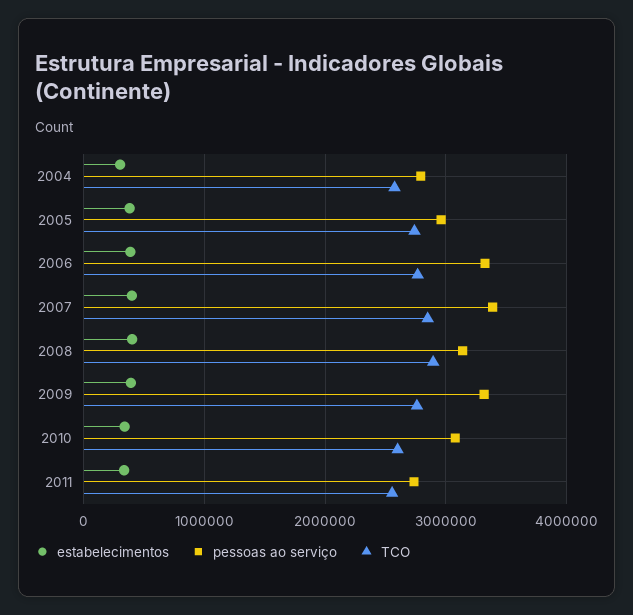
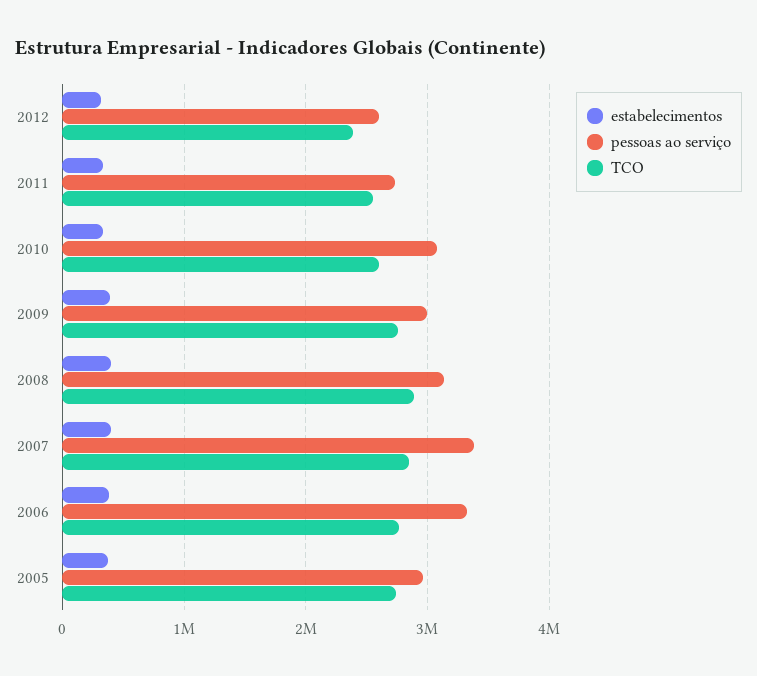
estabelecimentos, 2004: 300000 -> none
pessoas ao serviço, 2004: 2800000 -> none
TCO, 2004: 2600000 -> none
pessoas ao serviço, 2009: 3300000 -> 3000000
estabelecimentos, 2012: none -> 300000
pessoas ao serviço, 2012: none -> 2600000
TCO, 2012: none -> 2400000

